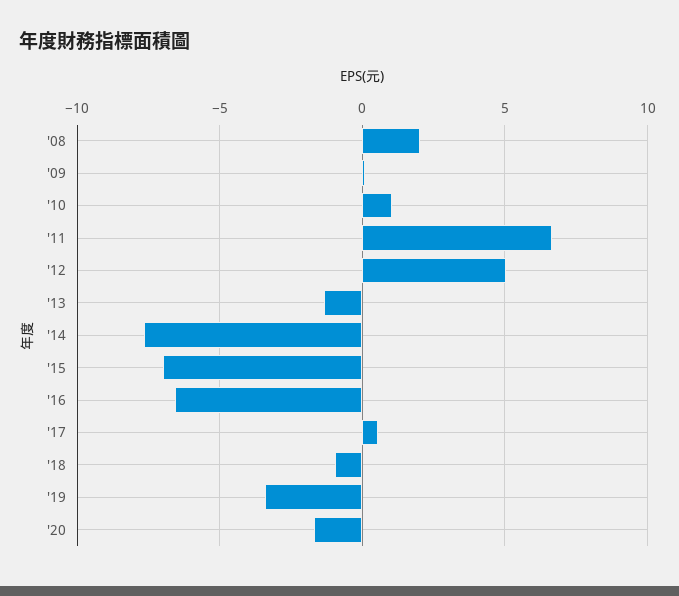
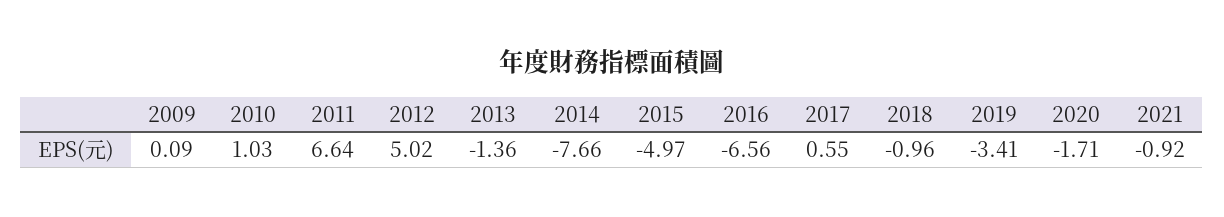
'08: 2 -> none
'15: -7 -> -4.97
2021: none -> -0.92

